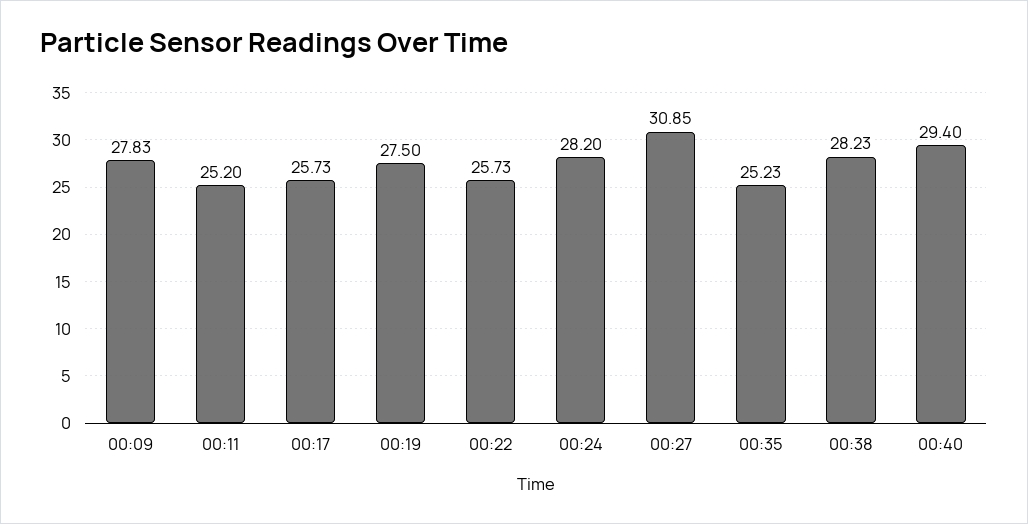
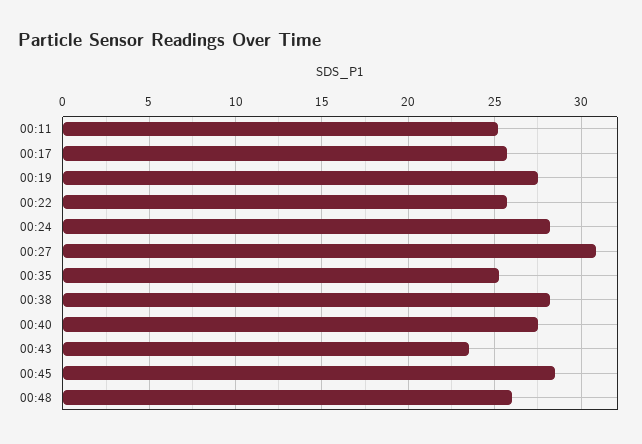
00:09: 27.83 -> none
00:40: 29.4 -> 27.5
00:43: none -> 23.5
00:45: none -> 28.5
00:48: none -> 26

